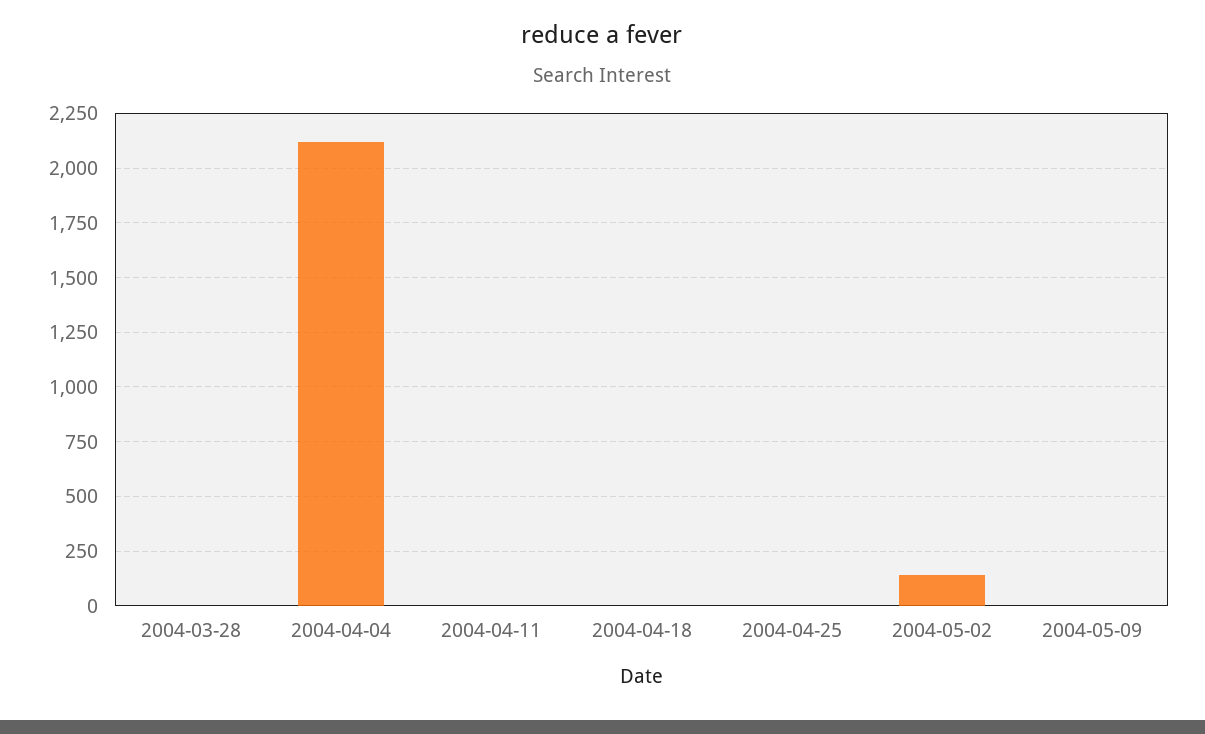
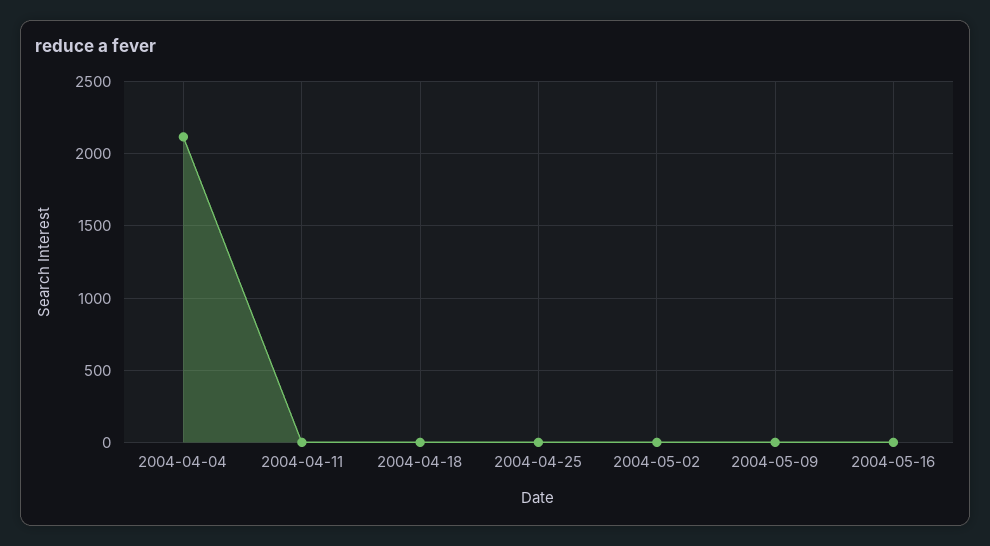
2004-03-28: 0 -> none
2004-05-02: 150 -> 0
2004-05-16: none -> 0

